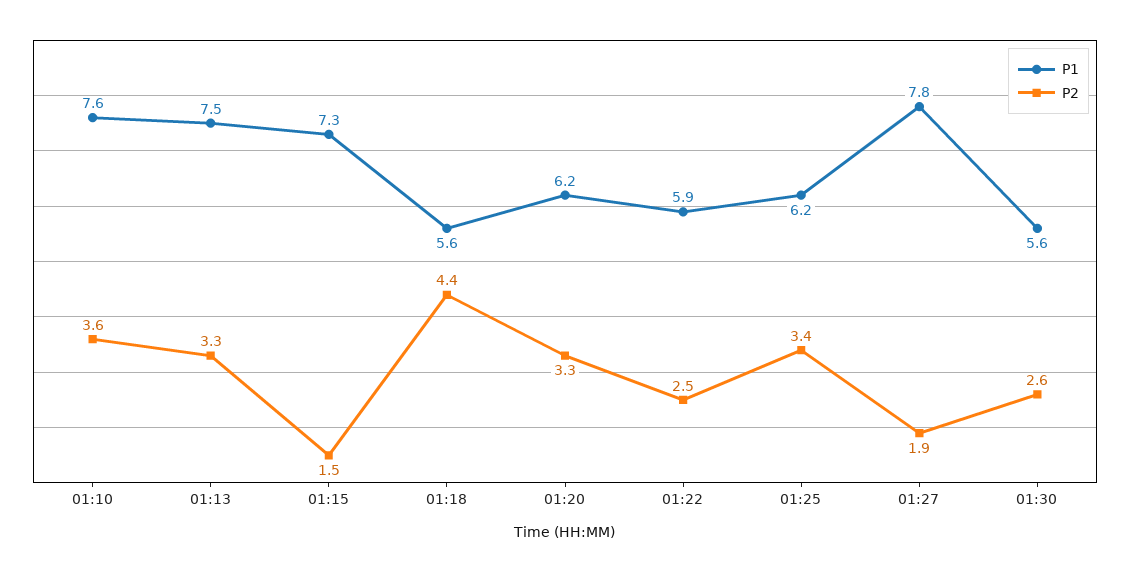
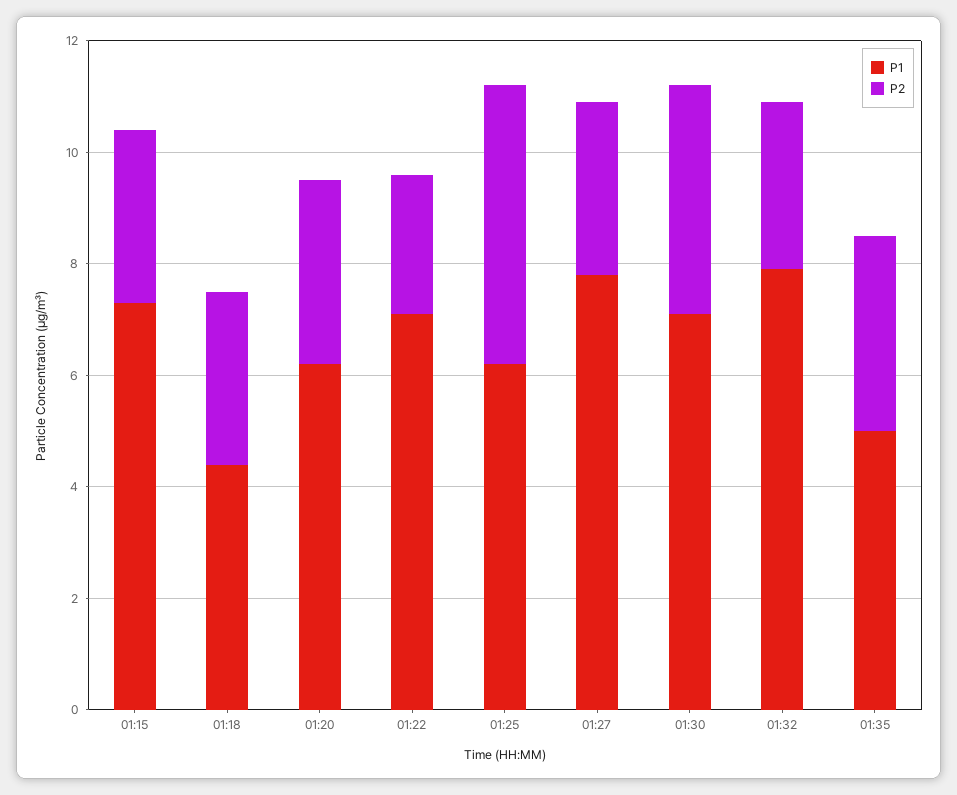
P1, 01:10: 7.6 -> none
P2, 01:10: 3.6 -> none
P1, 01:13: 7.5 -> none
P2, 01:13: 3.3 -> none
P2, 01:15: 1.5 -> 3
P1, 01:18: 5.6 -> 4.5
P2, 01:18: 4.4 -> 3
P1, 01:22: 5.9 -> 7
P2, 01:25: 3.4 -> 5
P2, 01:27: 1.9 -> 3
P1, 01:30: 5.6 -> 7
P2, 01:30: 2.6 -> 4
P1, 01:32: none -> 8
P2, 01:32: none -> 3
P1, 01:35: none -> 5
P2, 01:35: none -> 3.5

